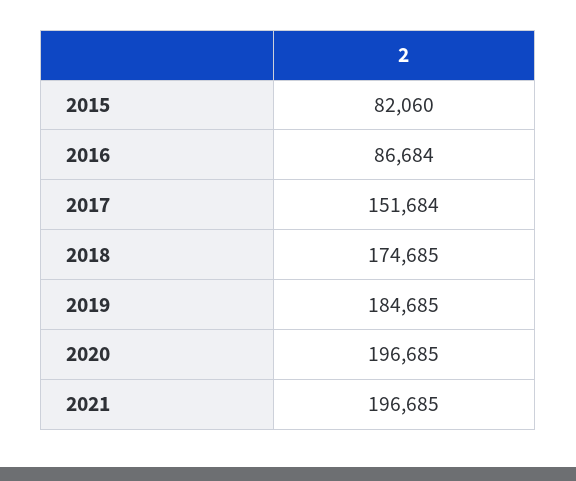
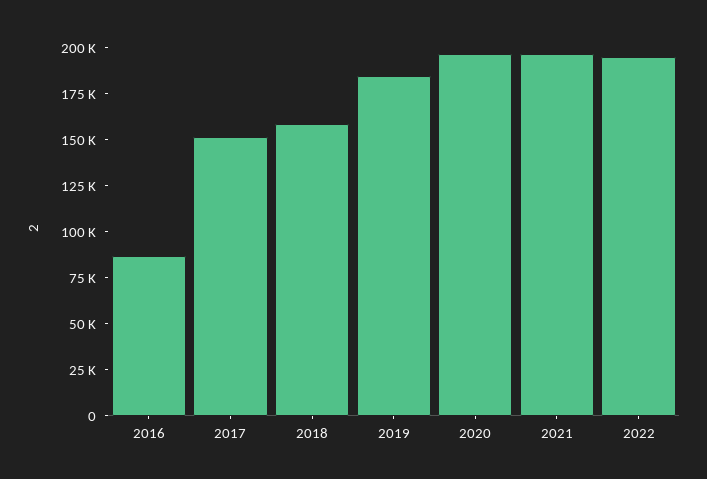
2015: 82060 -> none
2018: 174685 -> 160000
2022: none -> 195000

